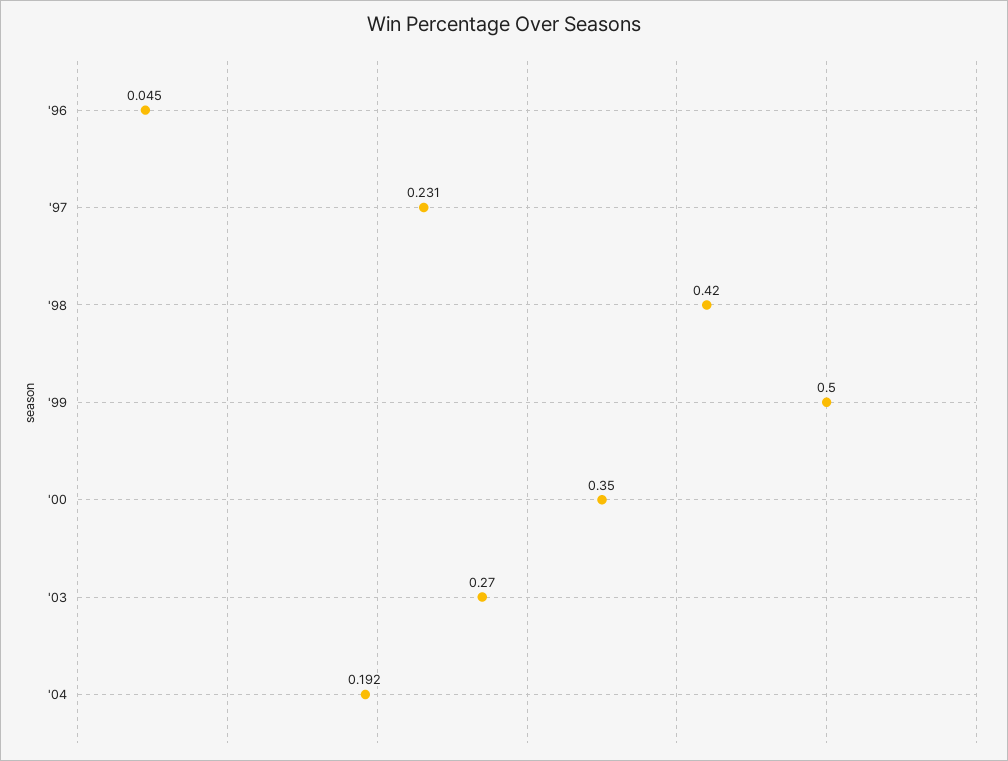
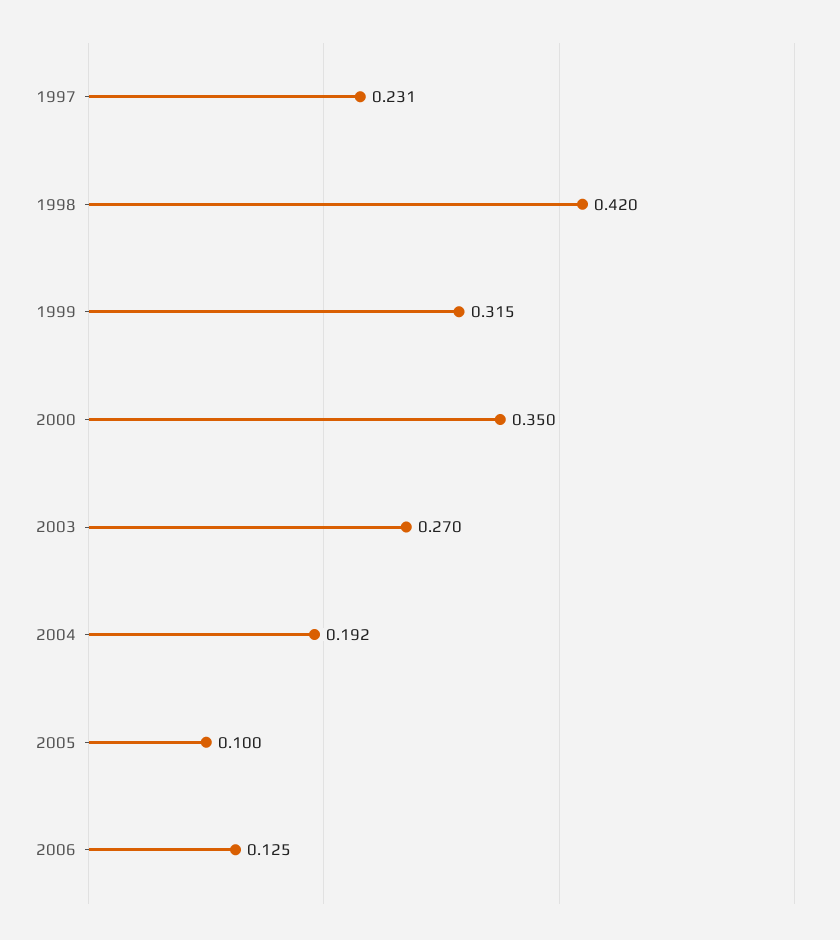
'96: 0.045 -> none
'99: 0.5 -> 0.315
2005: none -> 0.1
2006: none -> 0.125

